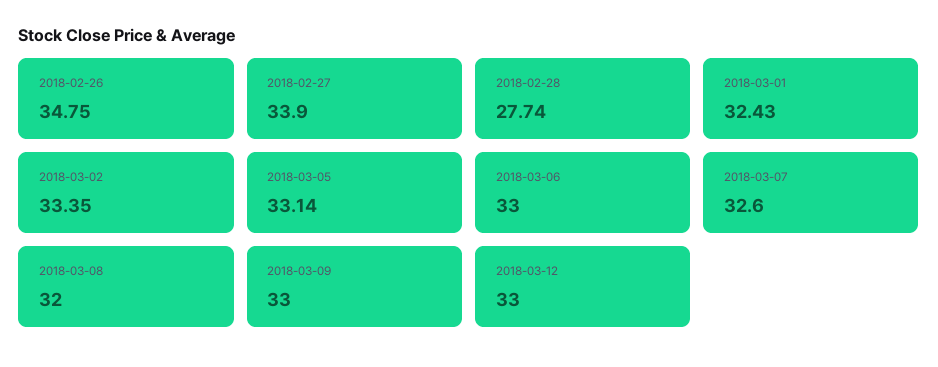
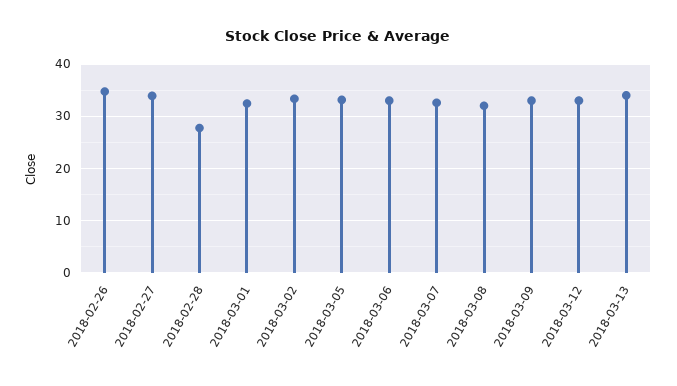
2018-03-13: none -> 34

